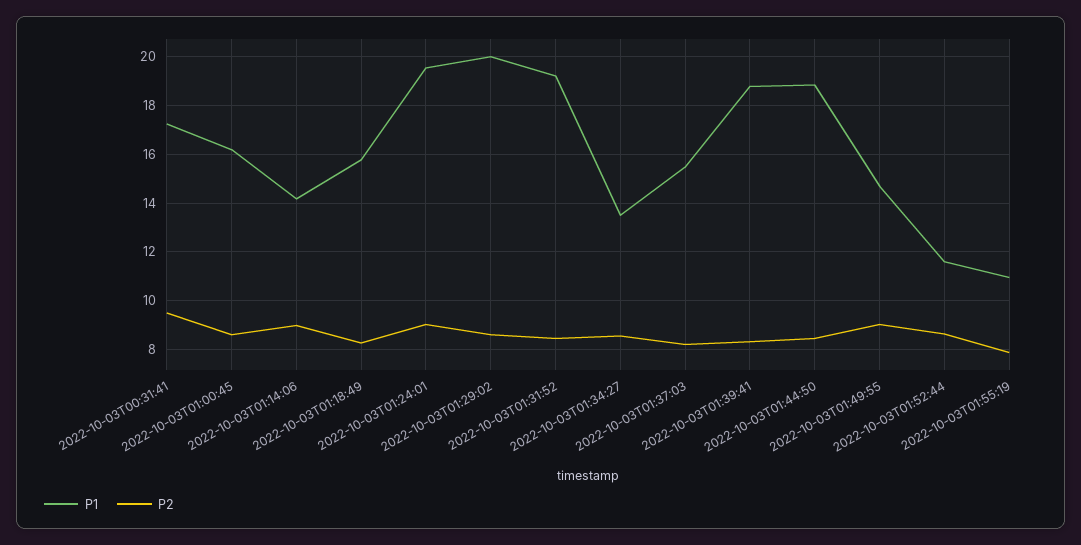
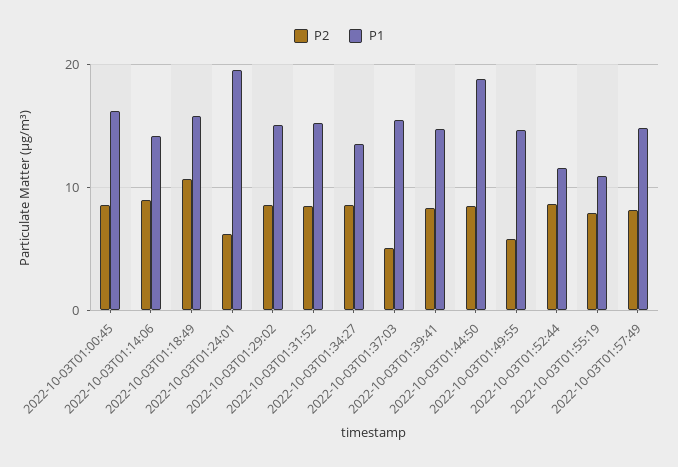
P1, 2022-10-03T00:31:41: 17.25 -> none
P2, 2022-10-03T00:31:41: 9.5 -> none
P2, 2022-10-03T01:18:49: 8.25 -> 11
P2, 2022-10-03T01:24:01: 9 -> 6
P1, 2022-10-03T01:29:02: 20 -> 15
P1, 2022-10-03T01:31:52: 19.25 -> 15
P2, 2022-10-03T01:37:03: 8.25 -> 5
P1, 2022-10-03T01:39:41: 18.75 -> 15
P2, 2022-10-03T01:49:55: 9 -> 6
P2, 2022-10-03T01:57:49: none -> 8
P1, 2022-10-03T01:57:49: none -> 15

